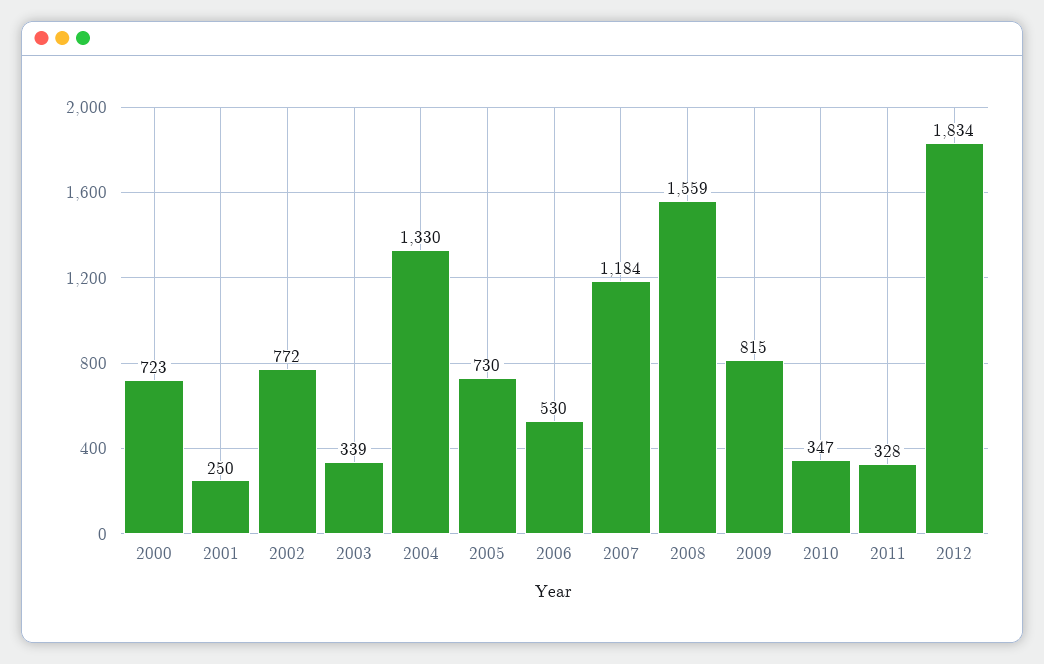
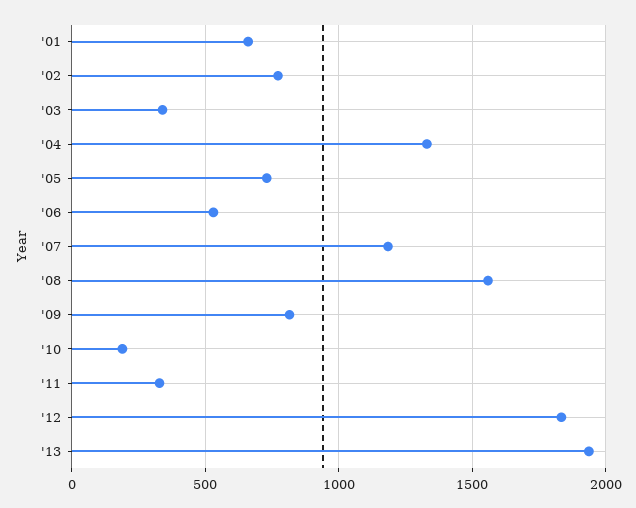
2000: 723 -> none
2001: 250 -> 650
2010: 347 -> 200
'13: none -> 1950

